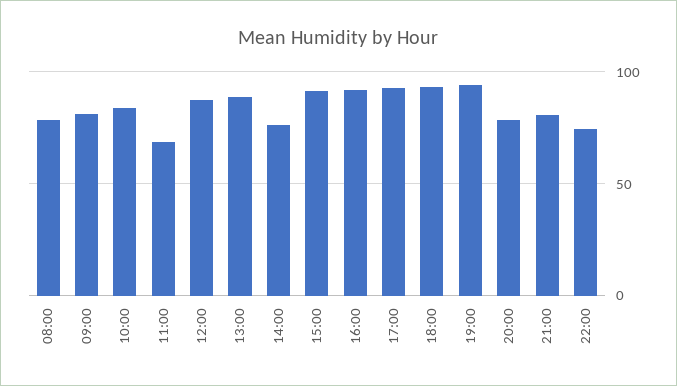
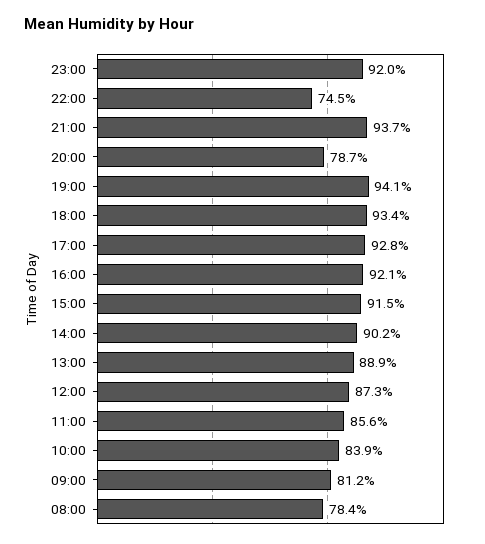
11:00: 70 -> 85.6
14:00: 75 -> 90.2
21:00: 80 -> 93.7
23:00: none -> 92

